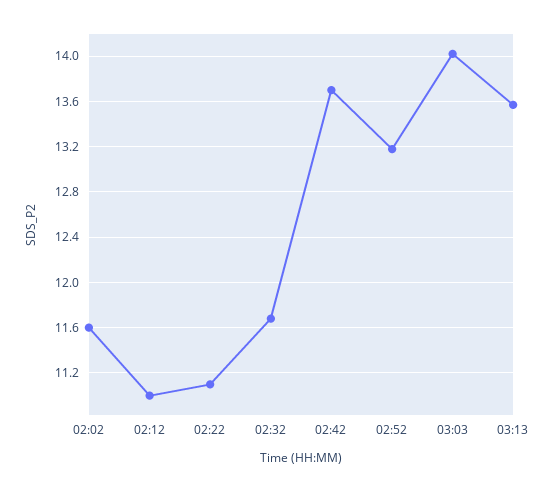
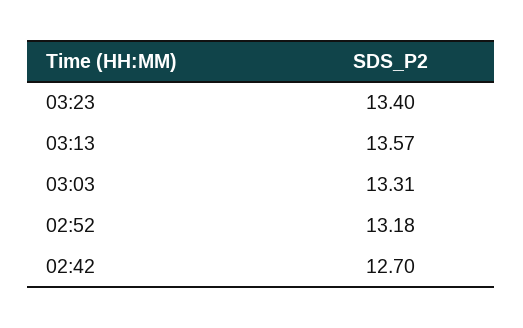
02:02: 11.6 -> none
02:12: 11 -> none
02:22: 11.1 -> none
02:32: 11.7 -> none
02:42: 13.7 -> 12.7
03:03: 14 -> 13.31
03:23: none -> 13.4

